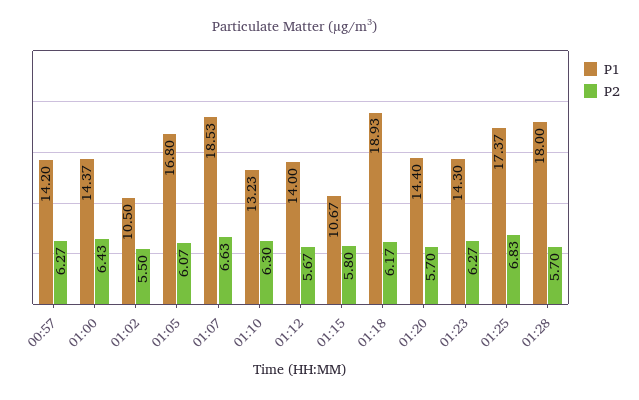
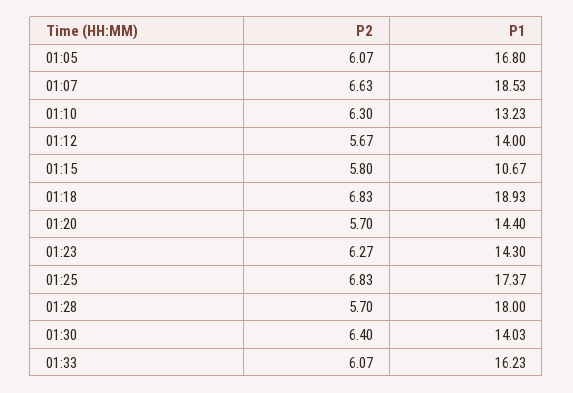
P1, 00:57: 14.2 -> none
P2, 00:57: 6.27 -> none
P1, 01:00: 14.37 -> none
P2, 01:00: 6.43 -> none
P1, 01:02: 10.5 -> none
P2, 01:02: 5.5 -> none
P2, 01:18: 6.17 -> 6.83
P2, 01:30: none -> 6.4
P1, 01:30: none -> 14.03
P2, 01:33: none -> 6.07
P1, 01:33: none -> 16.23

